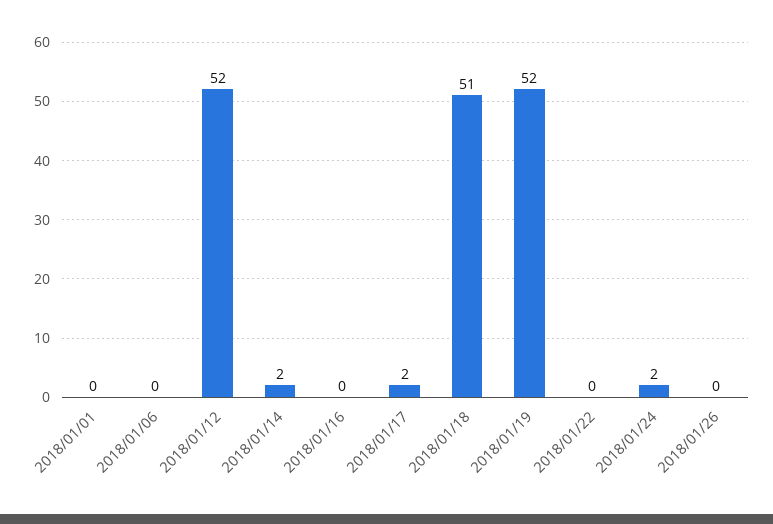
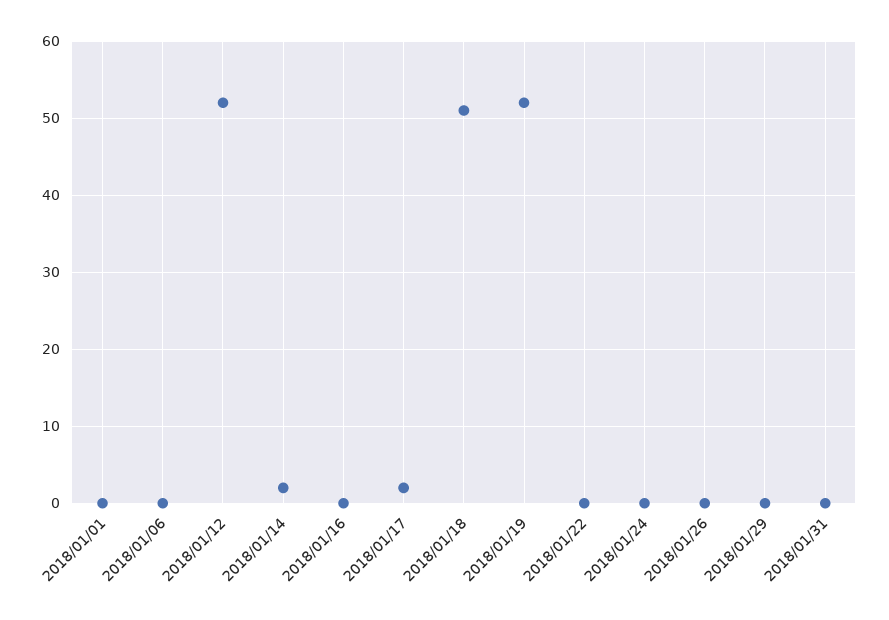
2018/01/24: 2 -> 0
2018/01/29: none -> 0
2018/01/31: none -> 0

